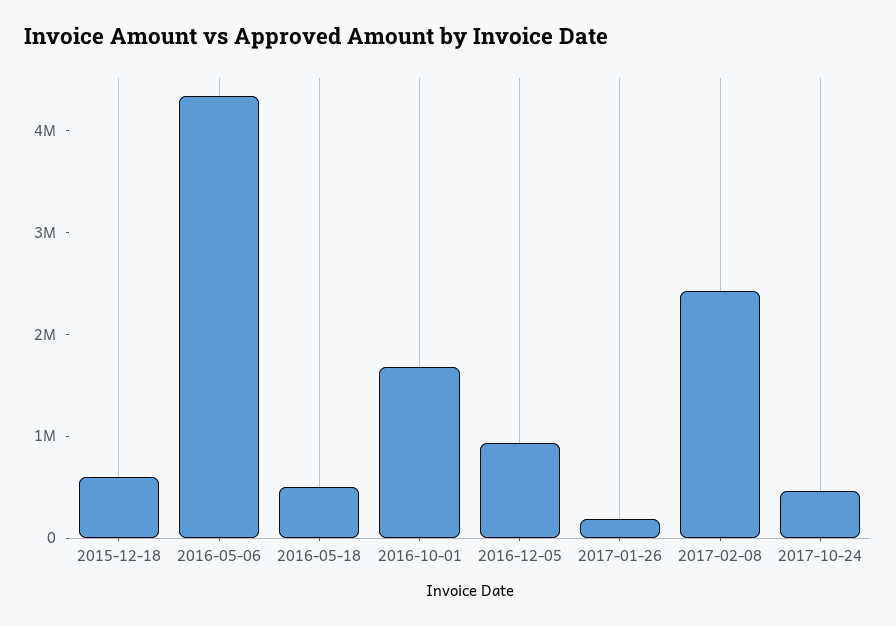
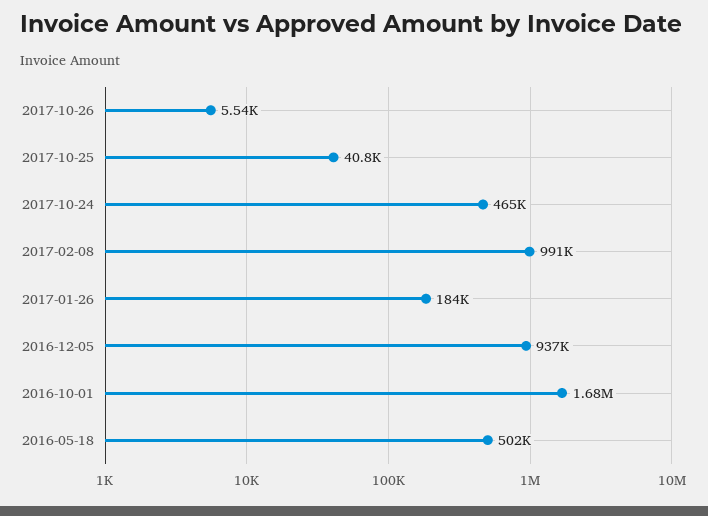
2015-12-18: 600000 -> none
2016-05-06: 4400000 -> none
2017-02-08: 2400000 -> 991000
2017-10-26: none -> 5540
2017-10-25: none -> 40800

